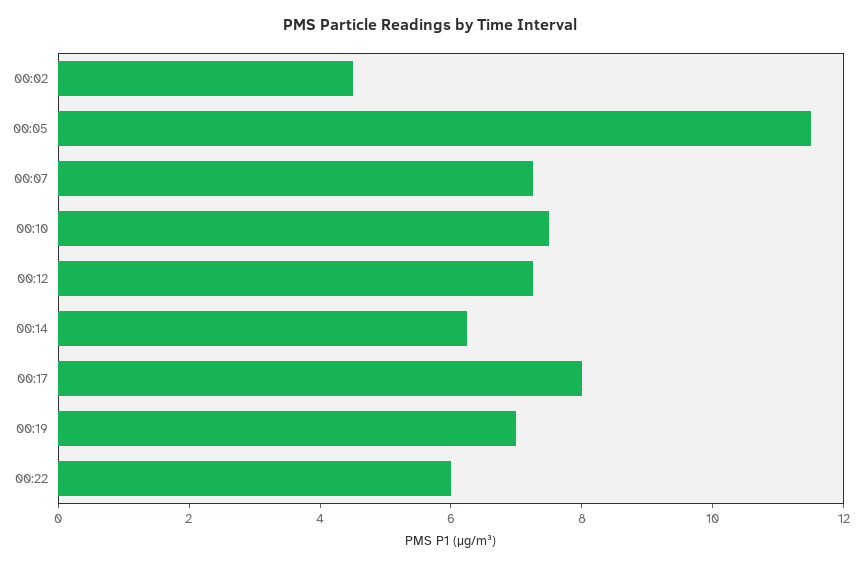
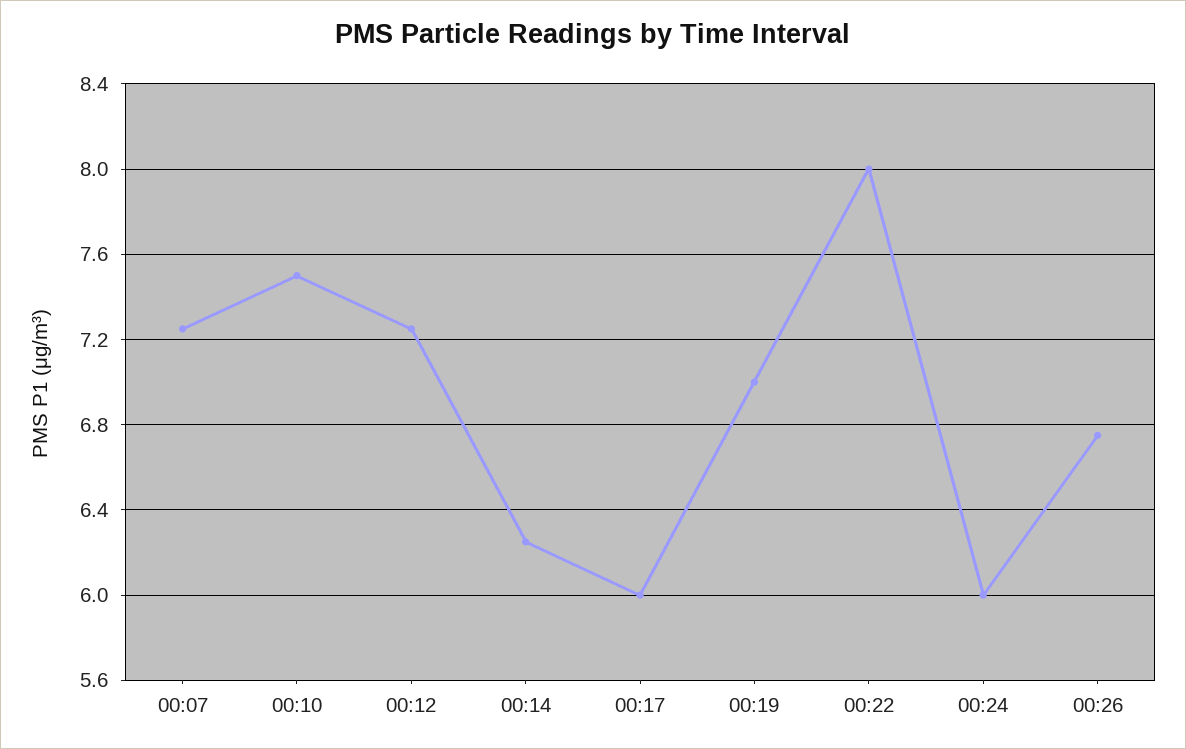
00:02: 4.5 -> none
00:05: 11.5 -> none
00:17: 8 -> 6
00:22: 6 -> 8
00:24: none -> 6
00:26: none -> 6.75

